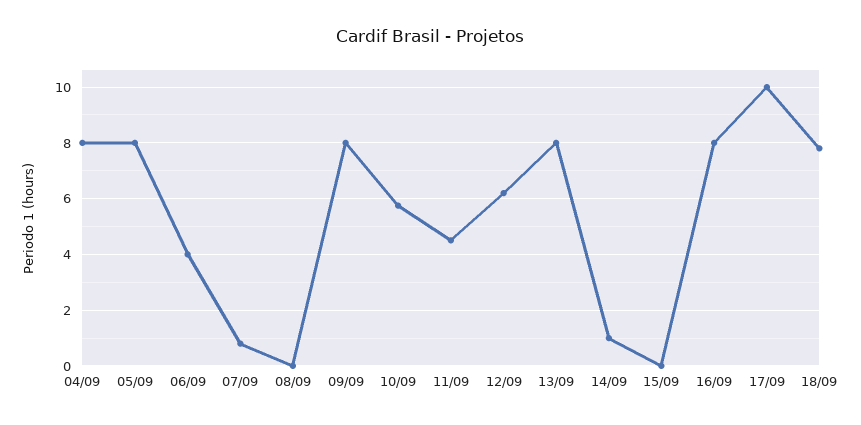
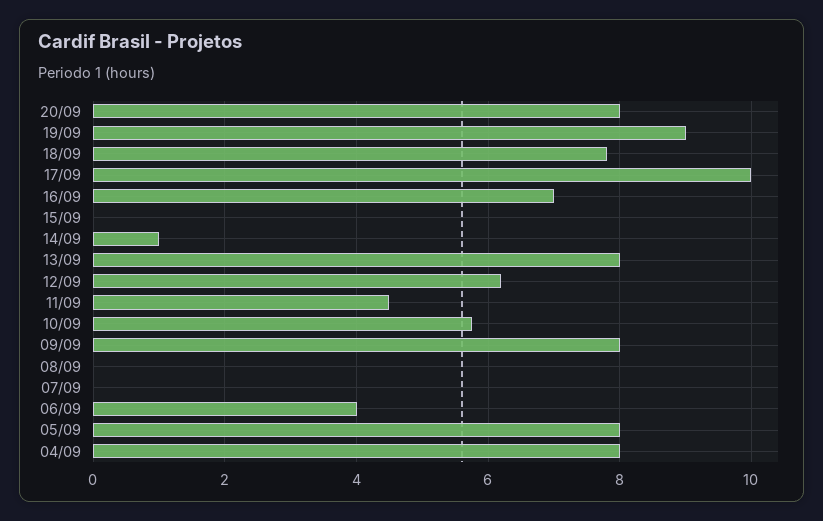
07/09: 0.75 -> 0
16/09: 8 -> 7
20/09: none -> 8
19/09: none -> 9

